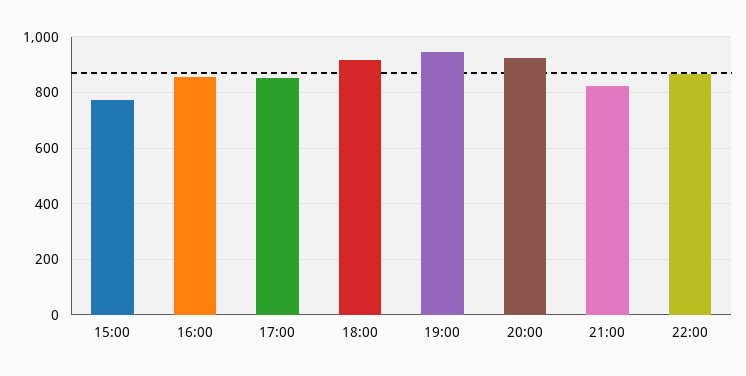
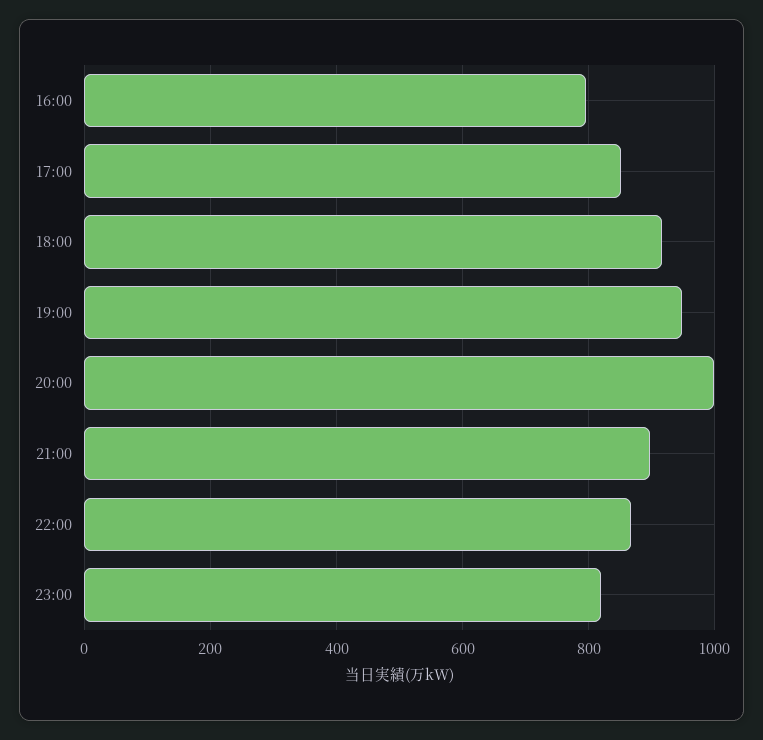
15:00: 775 -> none
16:00: 850 -> 800
20:00: 925 -> 1000
21:00: 825 -> 900
23:00: none -> 820

